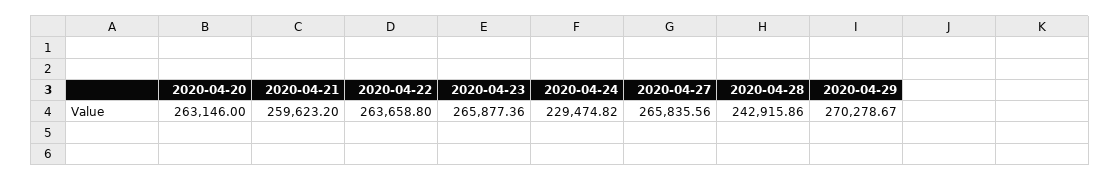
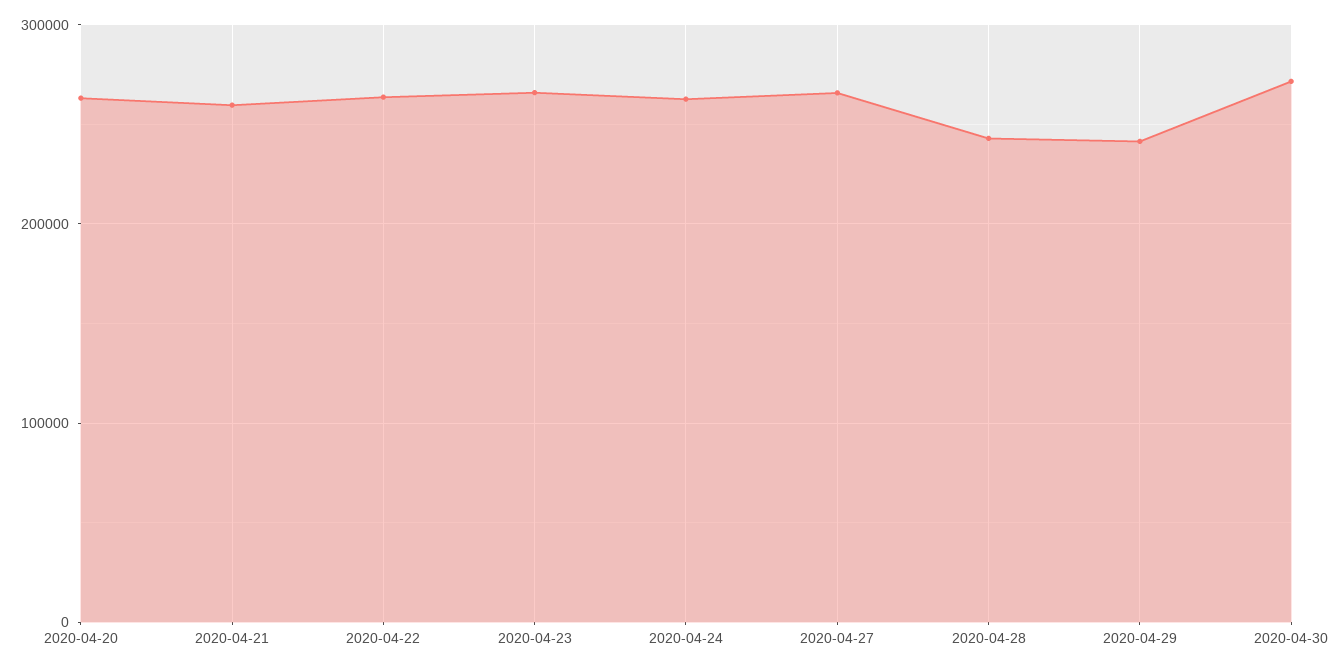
2020-04-24: 229474.82 -> 260000
2020-04-29: 270278.67 -> 240000
2020-04-30: none -> 270000

